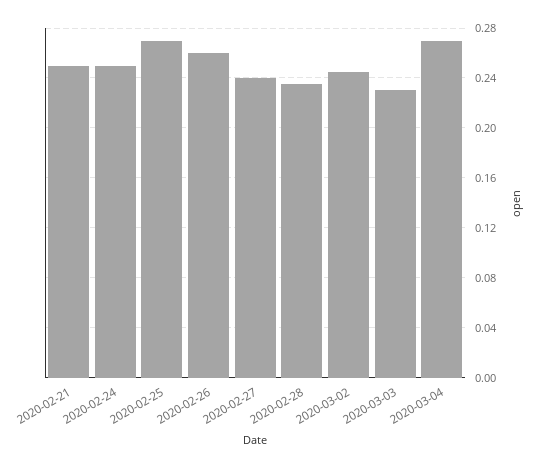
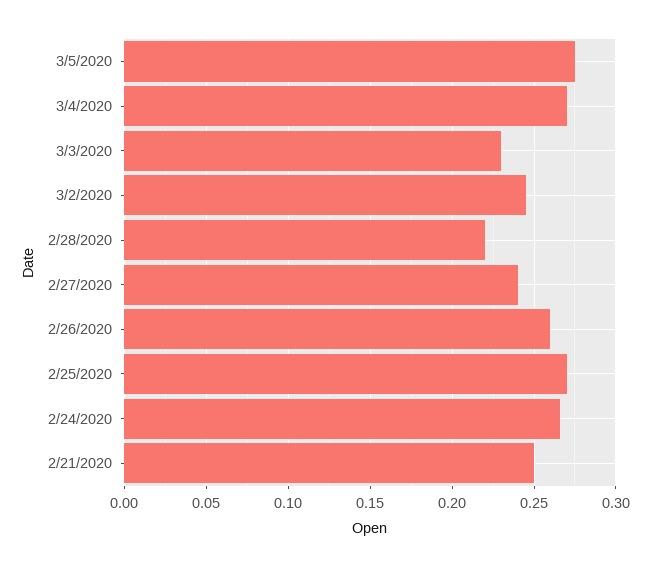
2020-02-24: 0.25 -> 0.265
2020-02-28: 0.235 -> 0.22
3/5/2020: none -> 0.275

